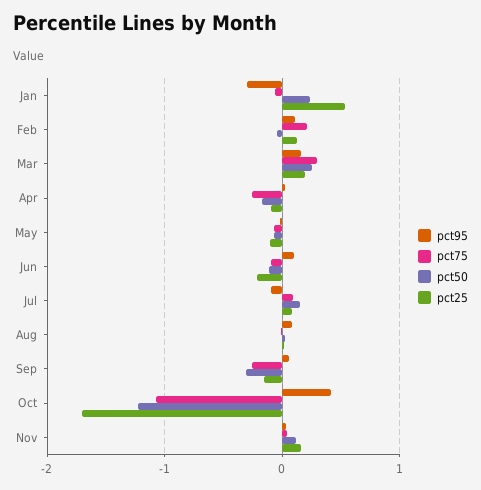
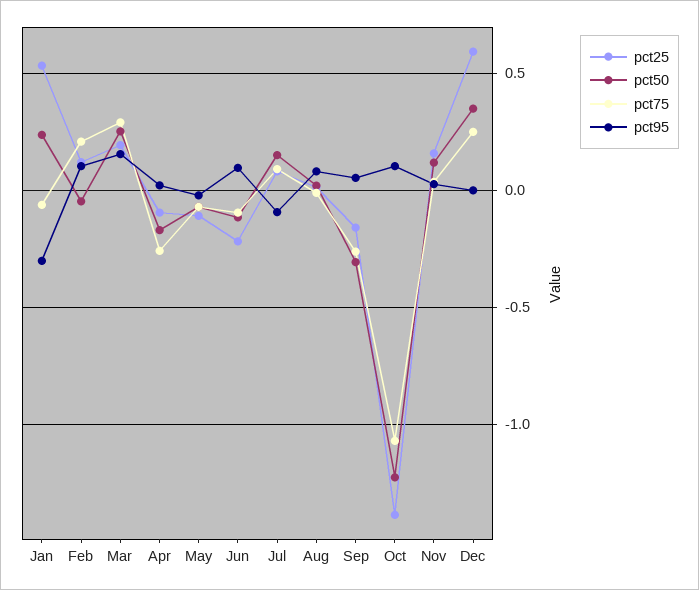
pct95, Oct: 0.4 -> 0.1
pct25, Oct: -1.7 -> -1.4
pct25, Dec: none -> 0.6
pct50, Dec: none -> 0.35
pct75, Dec: none -> 0.25
pct95, Dec: none -> 0

